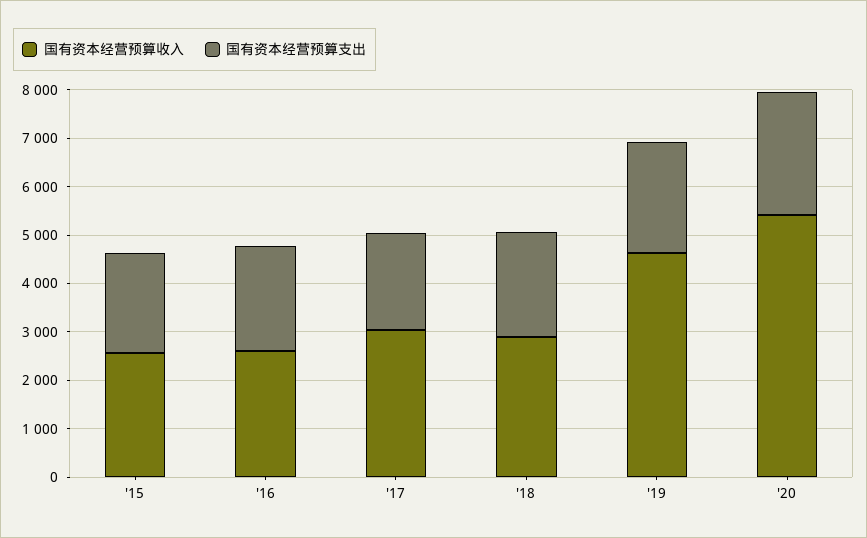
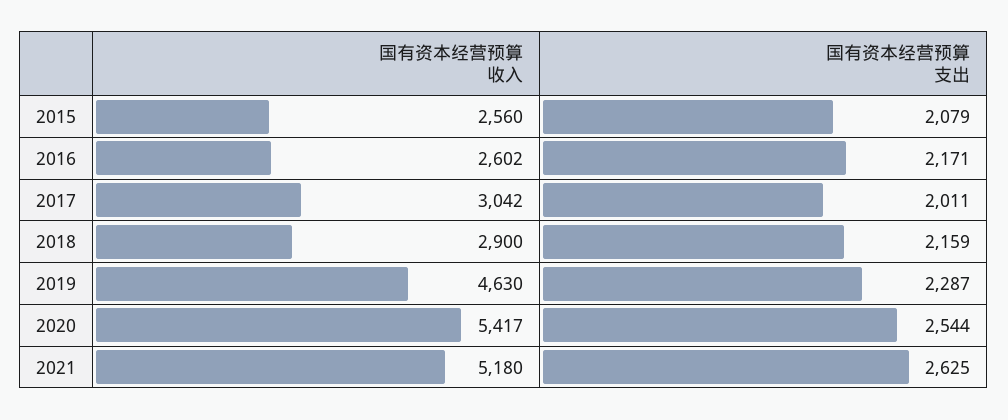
国有资本经营预算收入, 2021: none -> 5180
国有资本经营预算支出, 2021: none -> 2625

